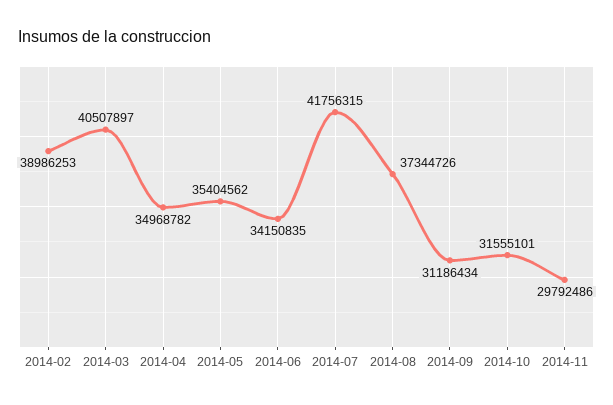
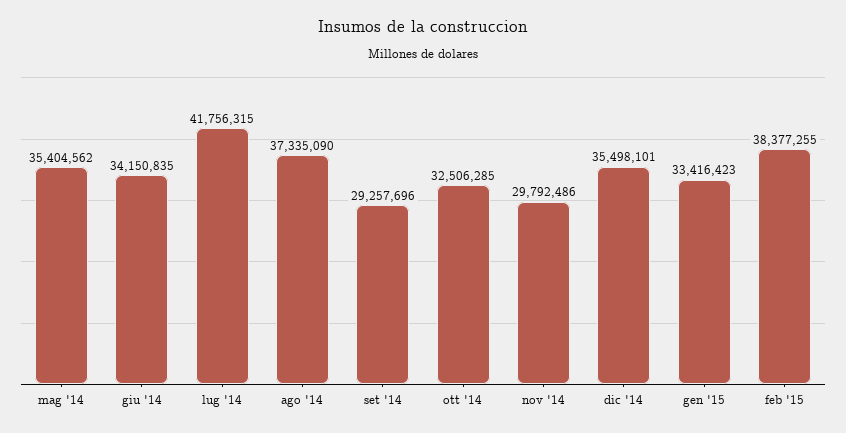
2014-02: 38986253 -> none
2014-03: 40507897 -> none
2014-04: 34968782 -> none
2014-08: 37344726 -> 37335090
2014-09: 31186434 -> 29257696
2014-10: 31555101 -> 32506285
dic '14: none -> 35498101
gen '15: none -> 33416423
feb '15: none -> 38377255

